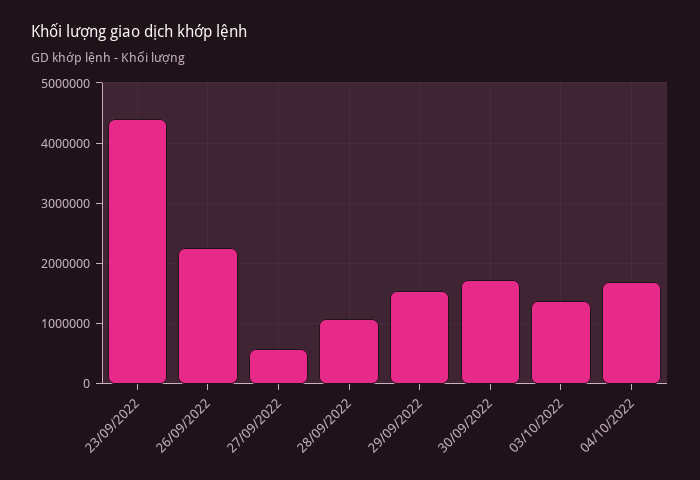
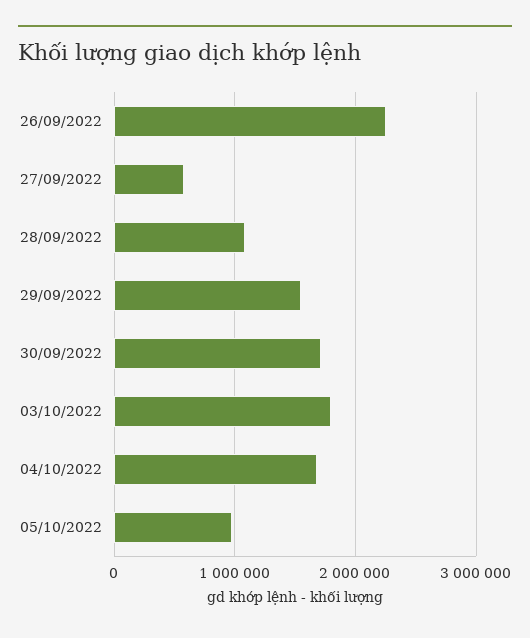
23/09/2022: 4400000 -> none
03/10/2022: 1400000 -> 1800000
05/10/2022: none -> 1000000

